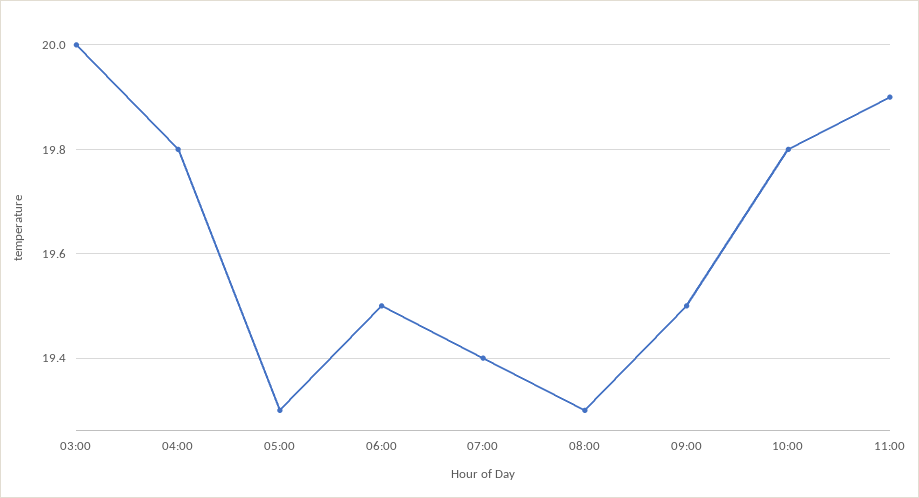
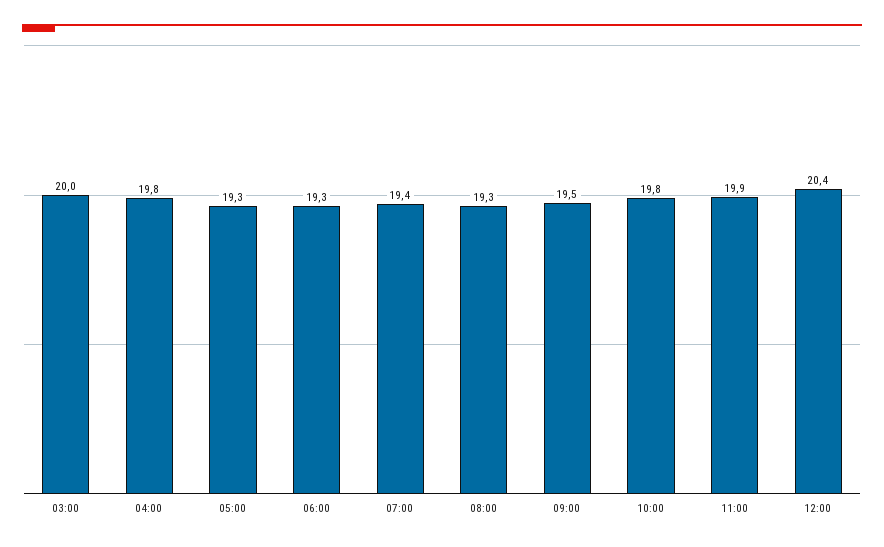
06:00: 19.5 -> 19.3
12:00: none -> 20.4

